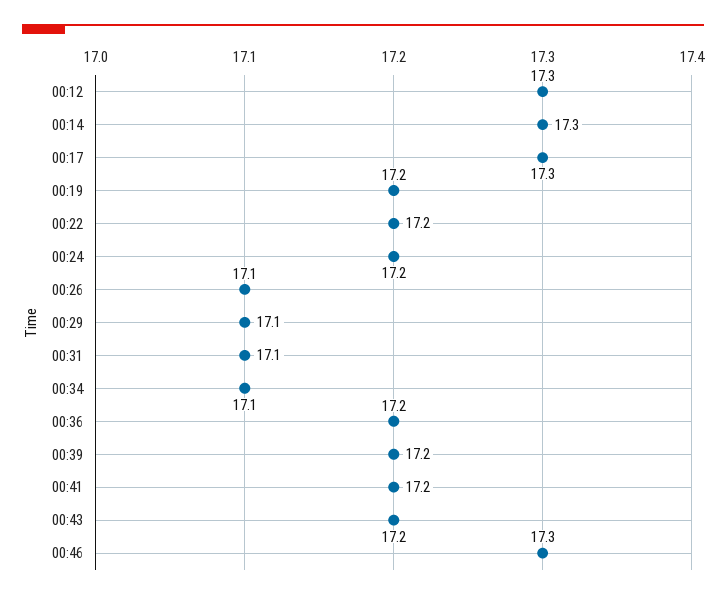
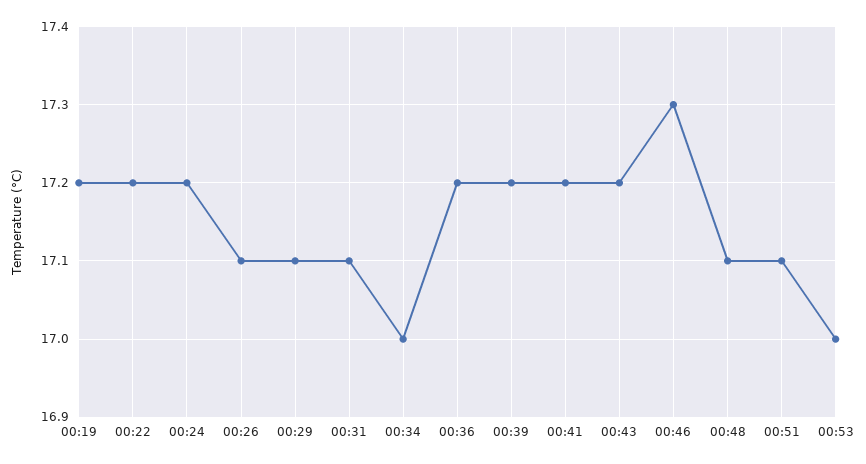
00:12: 17.3 -> none
00:14: 17.3 -> none
00:17: 17.3 -> none
00:34: 17.1 -> 17
00:48: none -> 17.1
00:51: none -> 17.1
00:53: none -> 17

